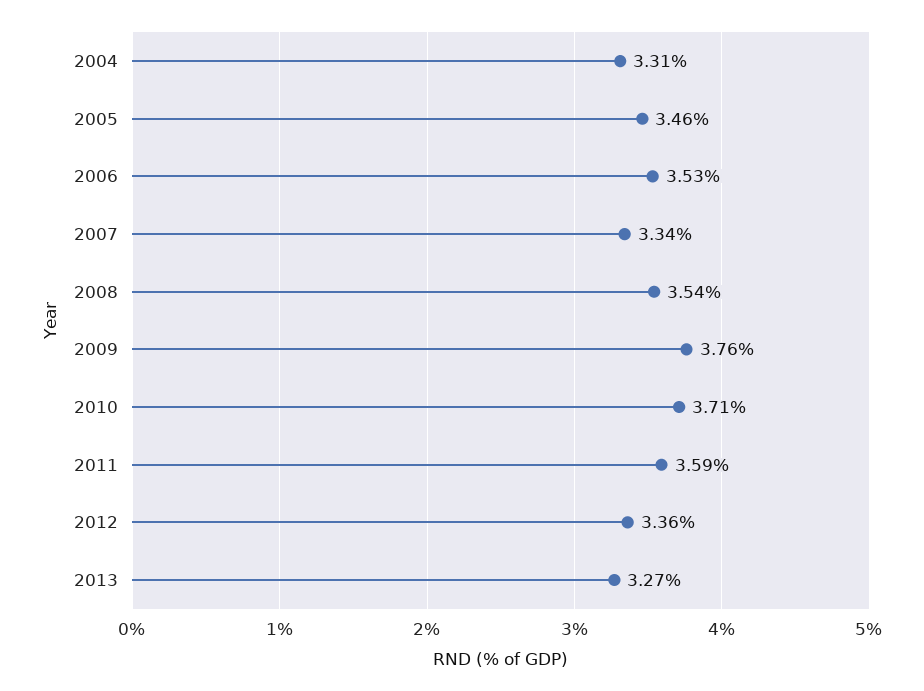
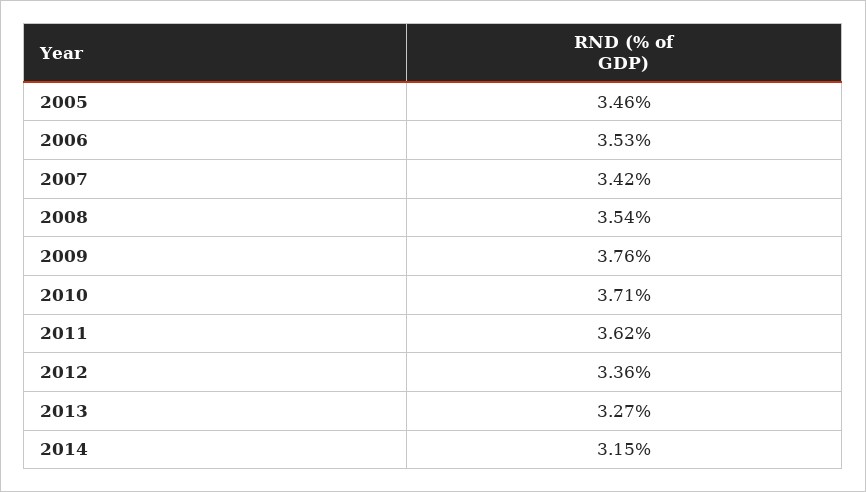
2004: 3.31 -> none
2007: 3.34 -> 3.42
2011: 3.59 -> 3.62
2014: none -> 3.15

